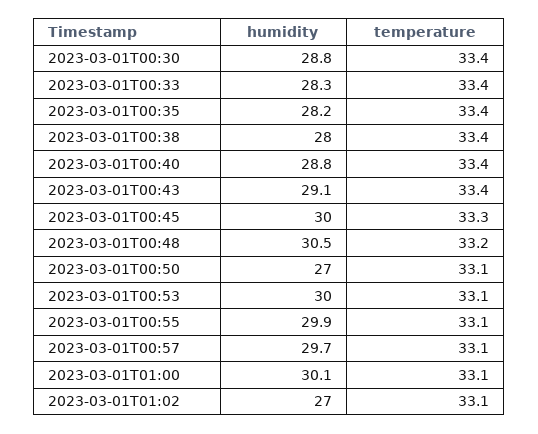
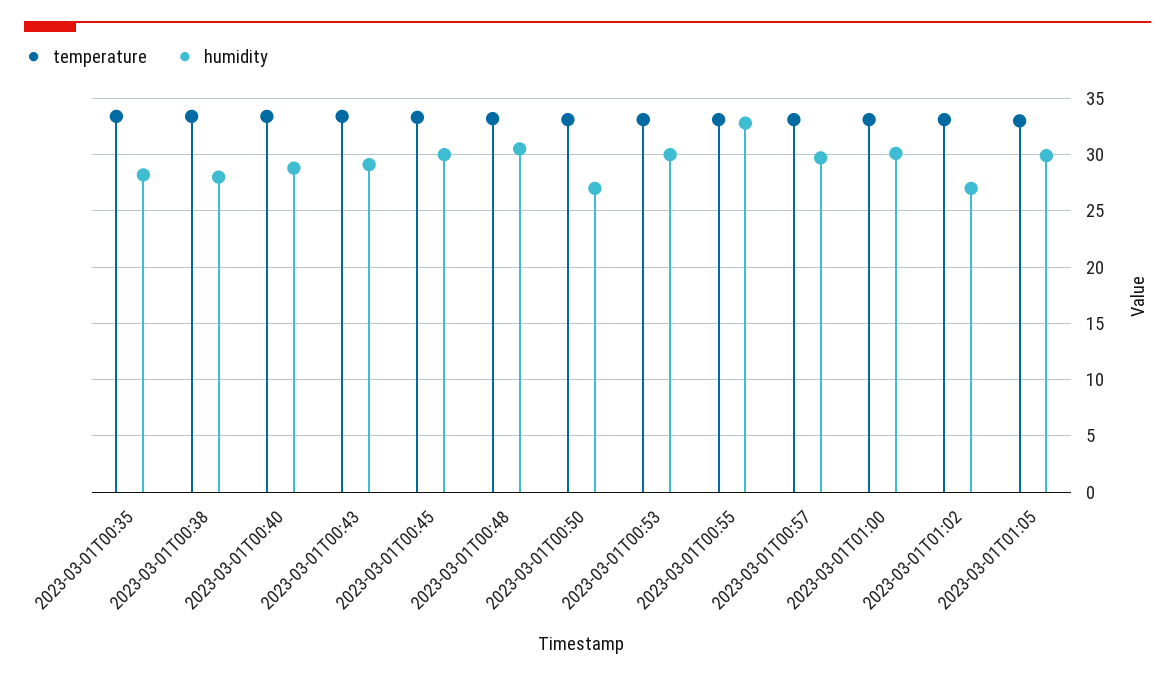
humidity, 2023-03-01T00:30: 28.8 -> none
temperature, 2023-03-01T00:30: 33.4 -> none
humidity, 2023-03-01T00:33: 28.3 -> none
temperature, 2023-03-01T00:33: 33.4 -> none
humidity, 2023-03-01T00:55: 29.9 -> 33
temperature, 2023-03-01T01:05: none -> 33
humidity, 2023-03-01T01:05: none -> 30

